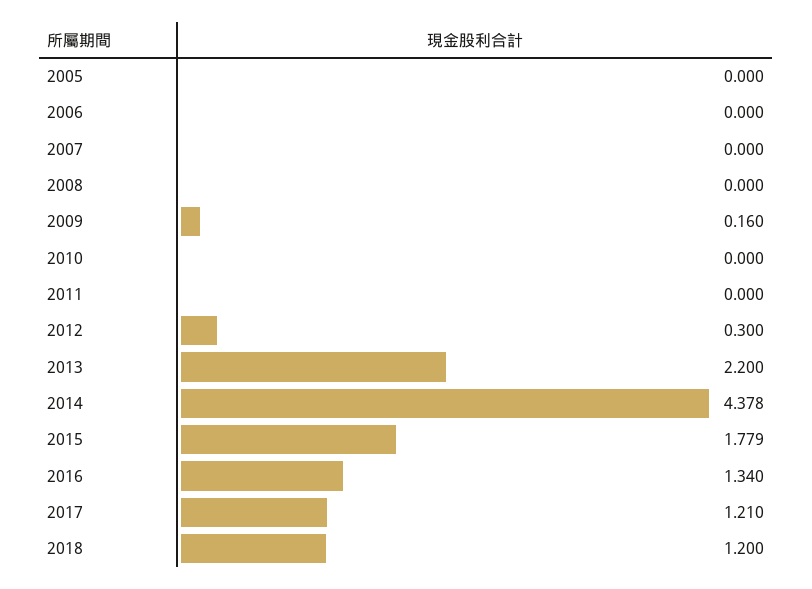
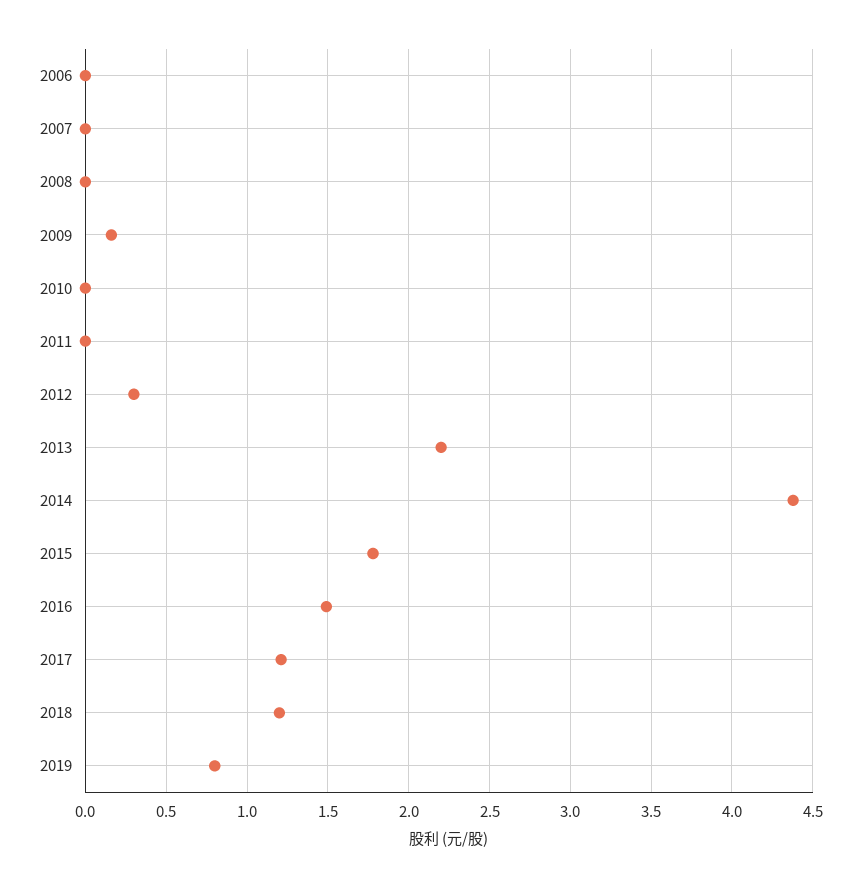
2005: 0 -> none
2016: 1.34 -> 1.5
2019: none -> 0.8

